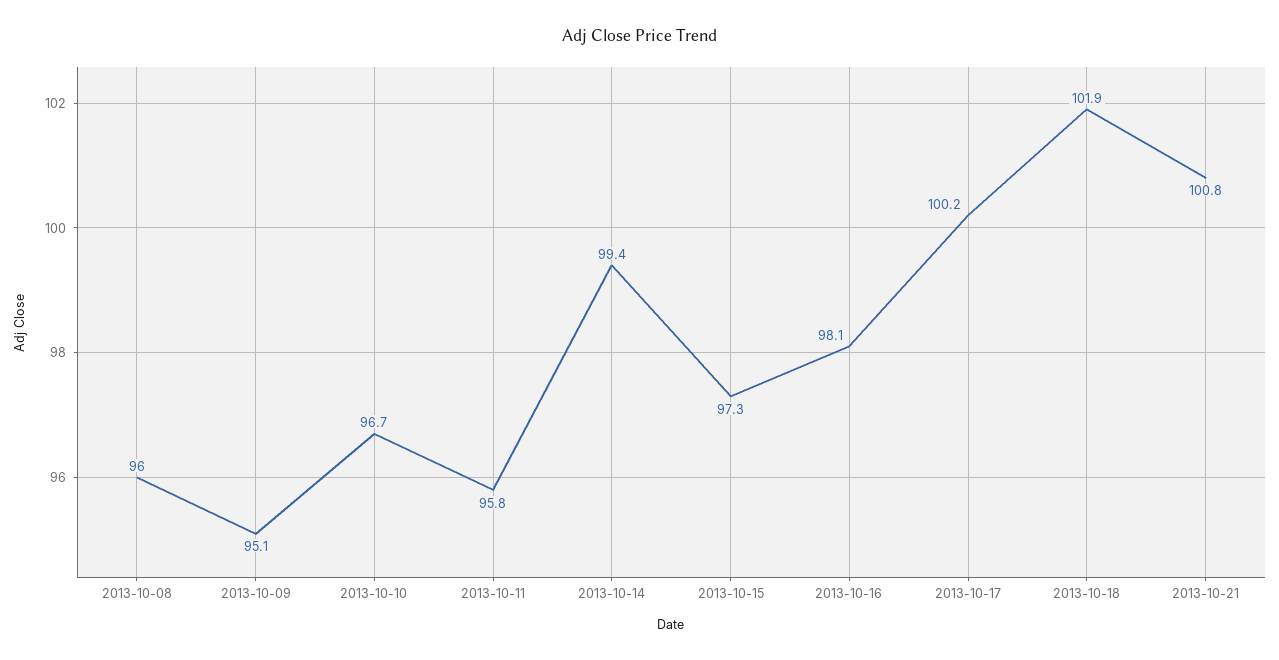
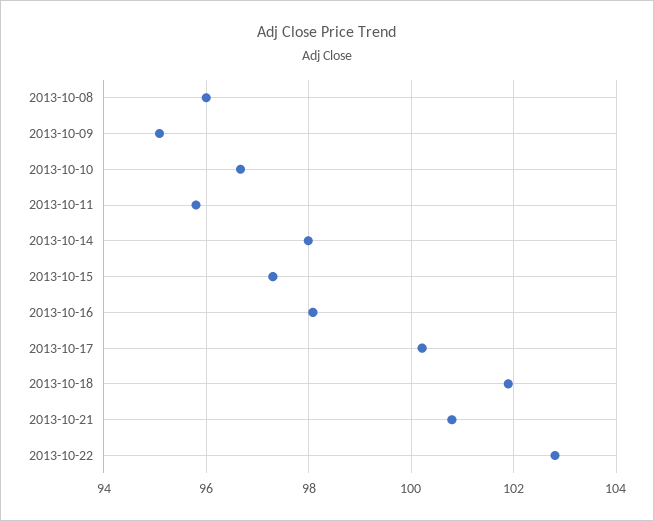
2013-10-14: 99.4 -> 98
2013-10-22: none -> 102.8

